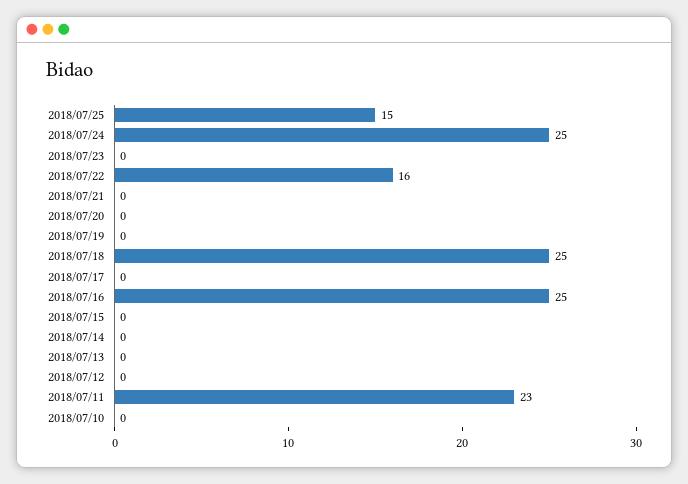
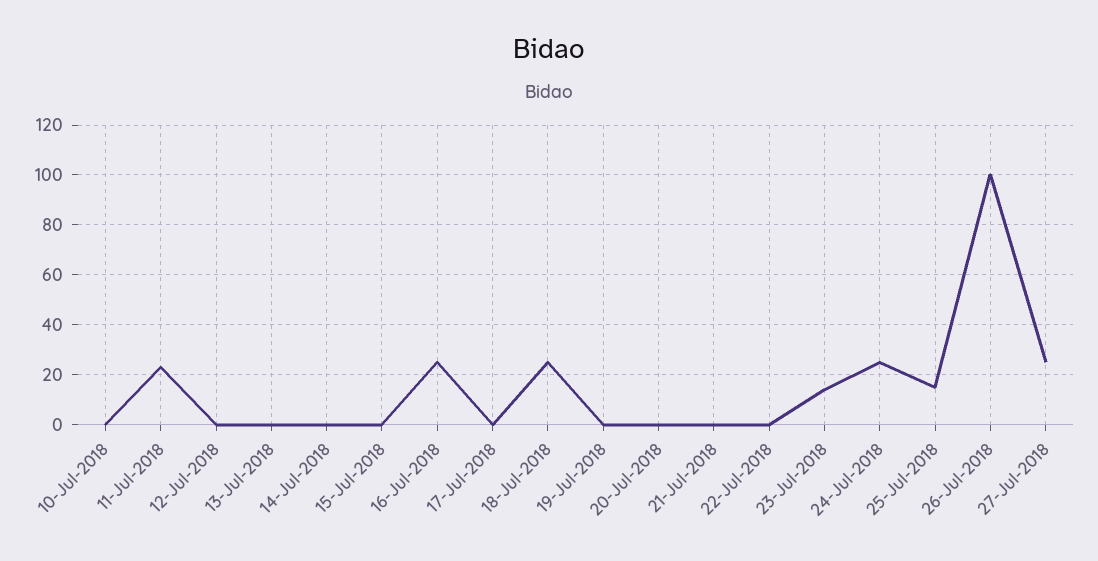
2018/07/23: 0 -> 15
2018/07/22: 16 -> 0
26-Jul-2018: none -> 100
27-Jul-2018: none -> 25

